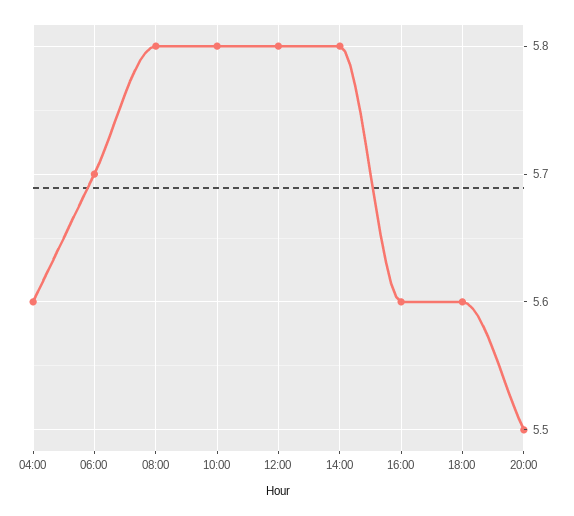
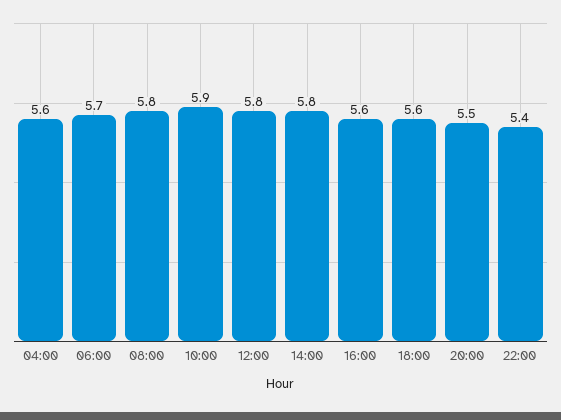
10:00: 5.8 -> 5.9
22:00: none -> 5.4

